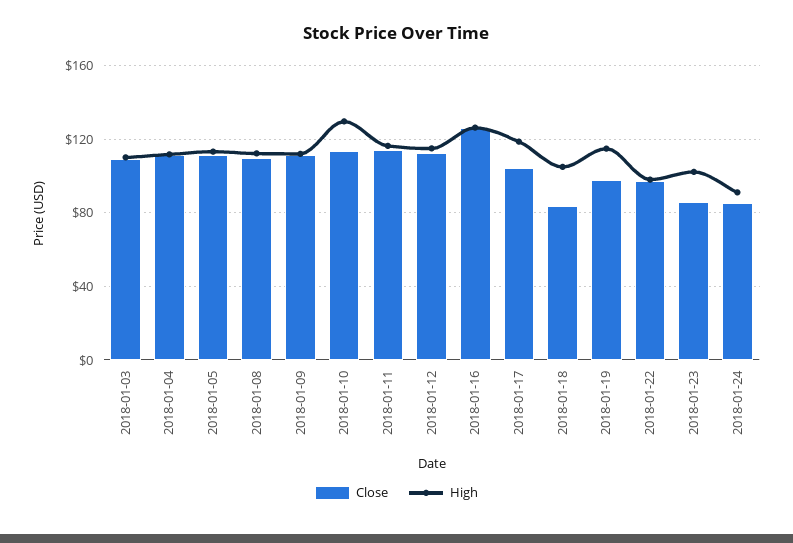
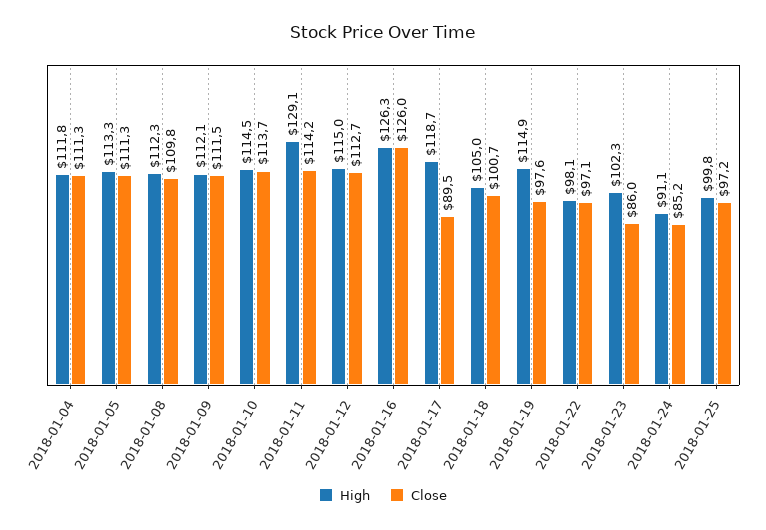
Close, 2018-01-03: 110 -> none
High, 2018-01-03: 110 -> none
High, 2018-01-10: 130 -> 114.5
High, 2018-01-11: 115 -> 129.1
Close, 2018-01-17: 105 -> 89.5
Close, 2018-01-18: 85 -> 100.7
High, 2018-01-25: none -> 99.8
Close, 2018-01-25: none -> 97.2

